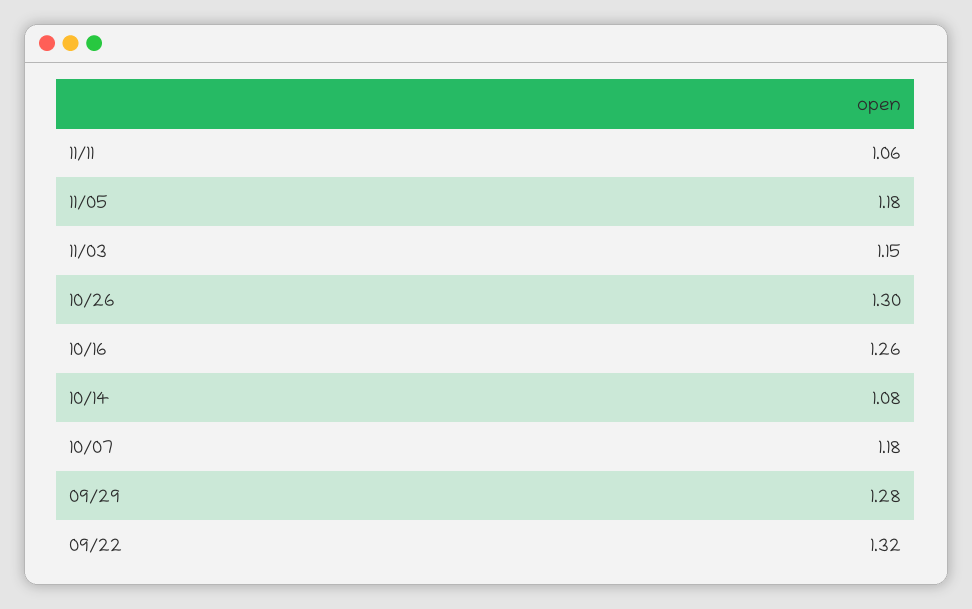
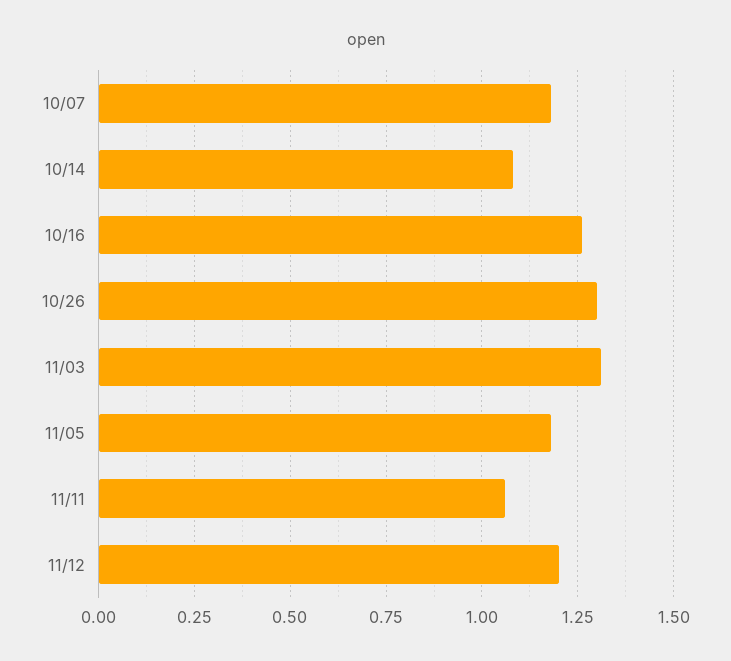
11/03: 1.15 -> 1.3
09/29: 1.28 -> none
09/22: 1.32 -> none
11/12: none -> 1.2

